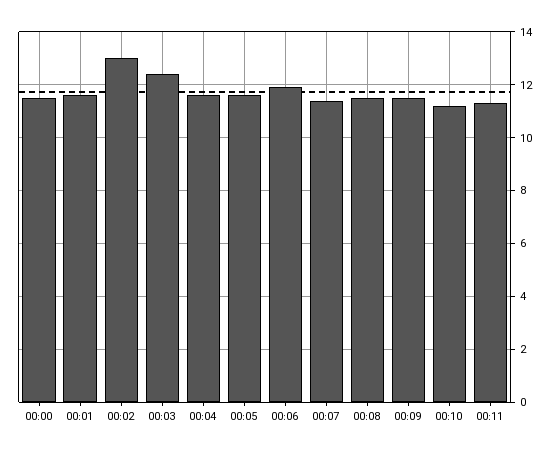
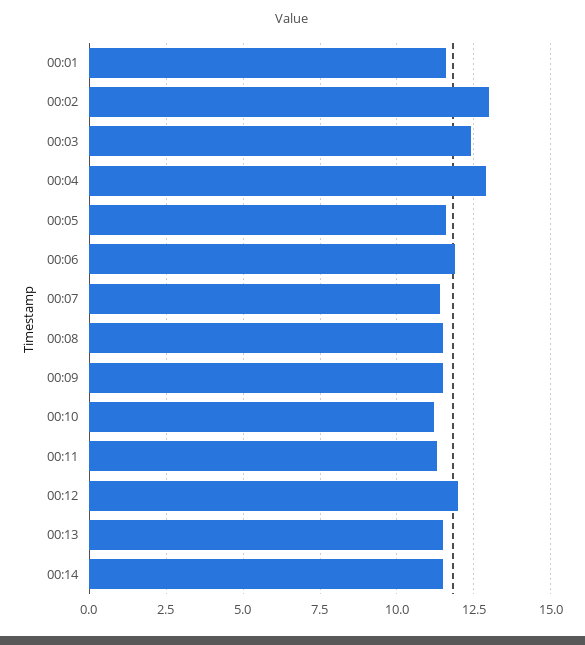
00:00: 11.5 -> none
00:04: 11.5 -> 13
00:12: none -> 12
00:13: none -> 11.5
00:14: none -> 11.5

